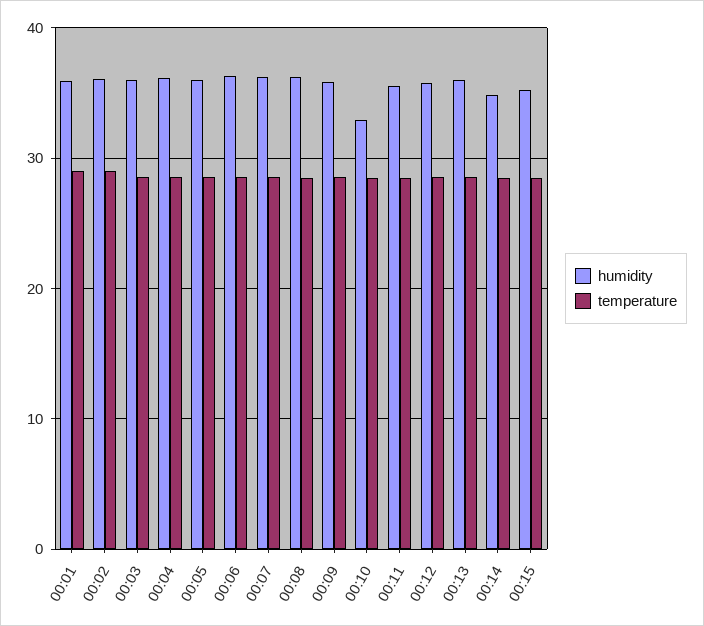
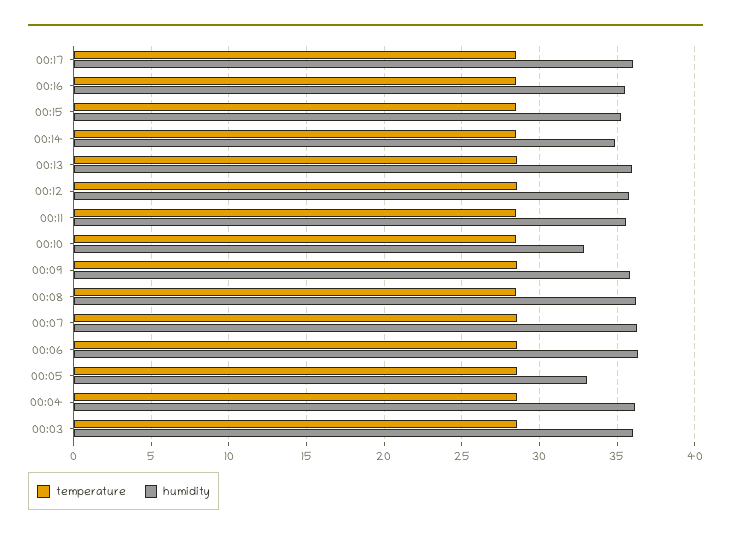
humidity, 00:01: 36 -> none
temperature, 00:01: 29 -> none
humidity, 00:02: 36 -> none
temperature, 00:02: 29 -> none
humidity, 00:05: 36 -> 33
temperature, 00:17: none -> 28.5
humidity, 00:17: none -> 36
temperature, 00:16: none -> 28.5
humidity, 00:16: none -> 35.5

